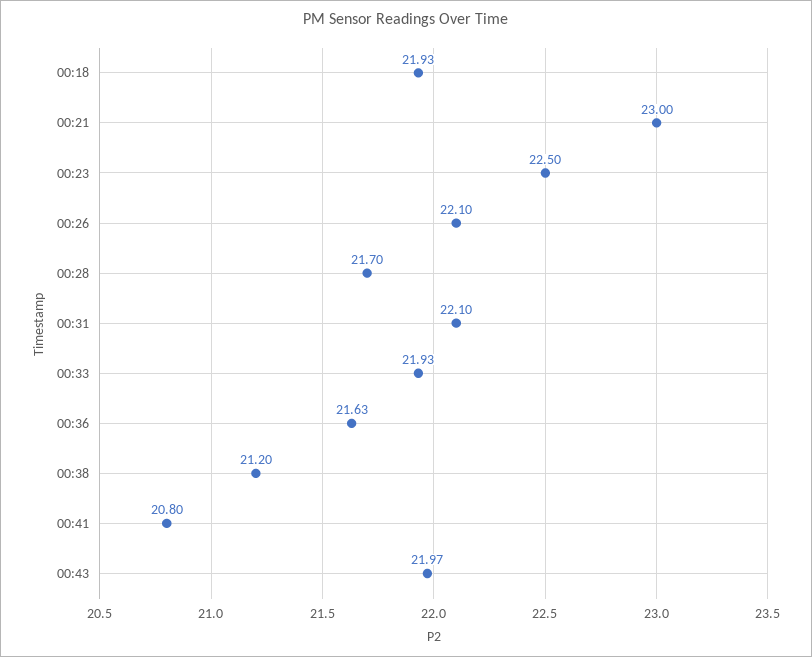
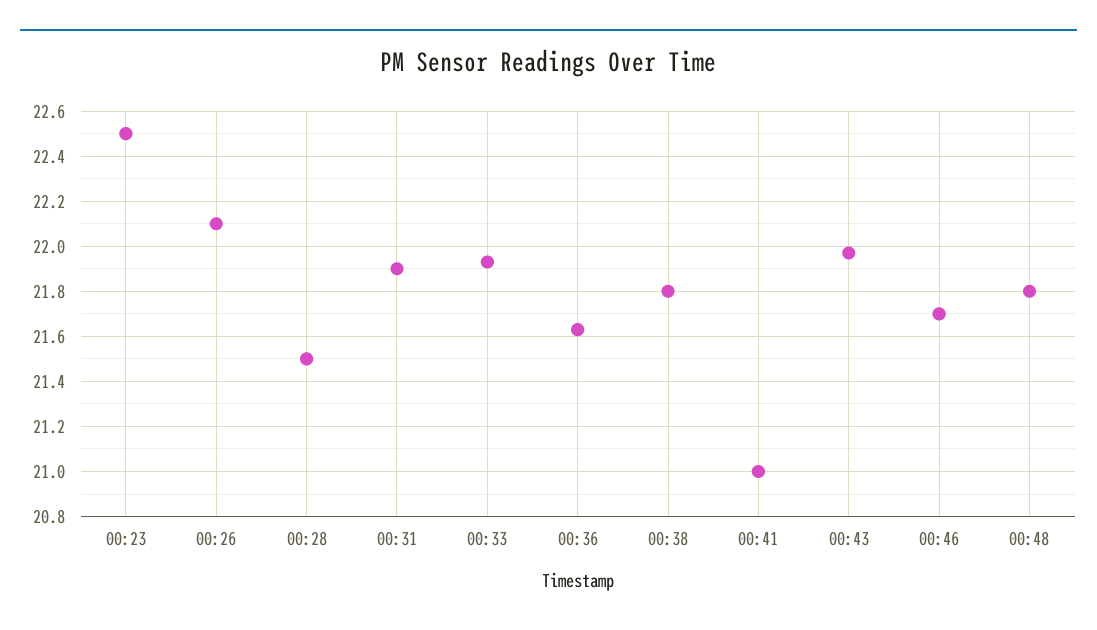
00:18: 21.93 -> none
00:21: 23 -> none
00:28: 21.7 -> 21.5
00:31: 22.1 -> 21.9
00:38: 21.2 -> 21.8
00:41: 20.8 -> 21
00:46: none -> 21.7
00:48: none -> 21.8

